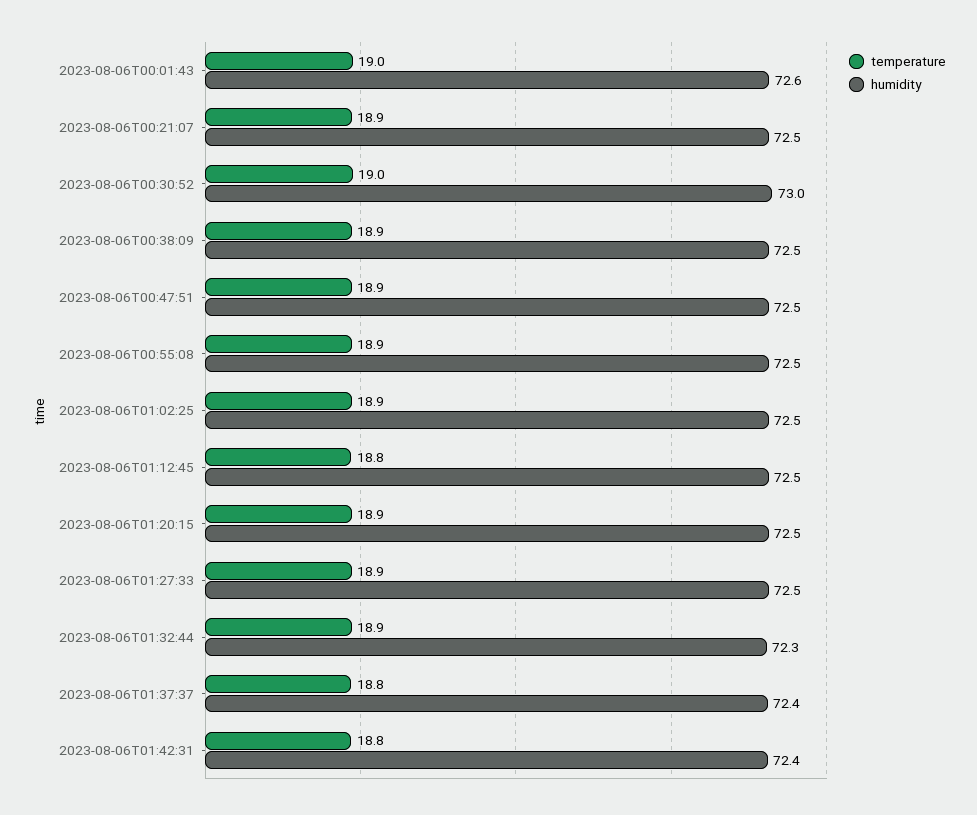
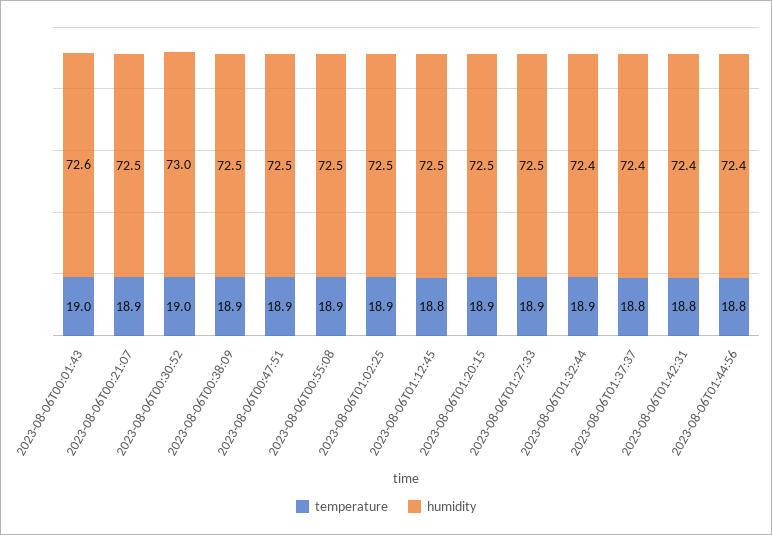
humidity, 2023-08-06T01:32:44: 72.3 -> 72.4
temperature, 2023-08-06T01:44:56: none -> 18.8
humidity, 2023-08-06T01:44:56: none -> 72.4

